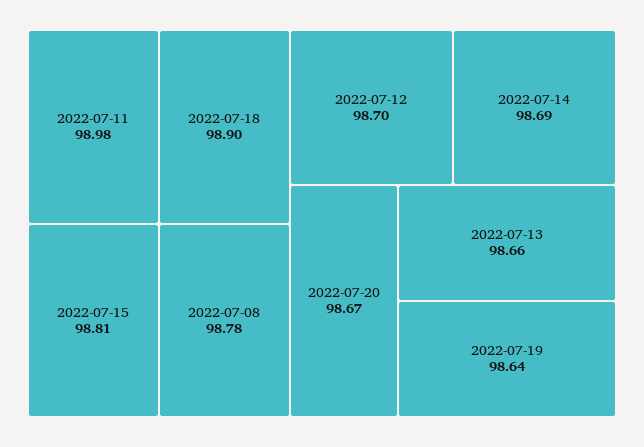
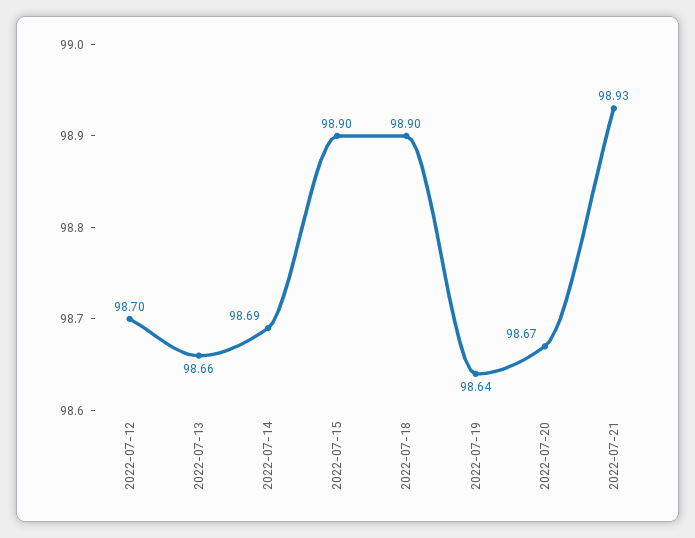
2022-07-11: 98.98 -> none
2022-07-15: 98.81 -> 98.9
2022-07-08: 98.78 -> none
2022-07-21: none -> 98.93

